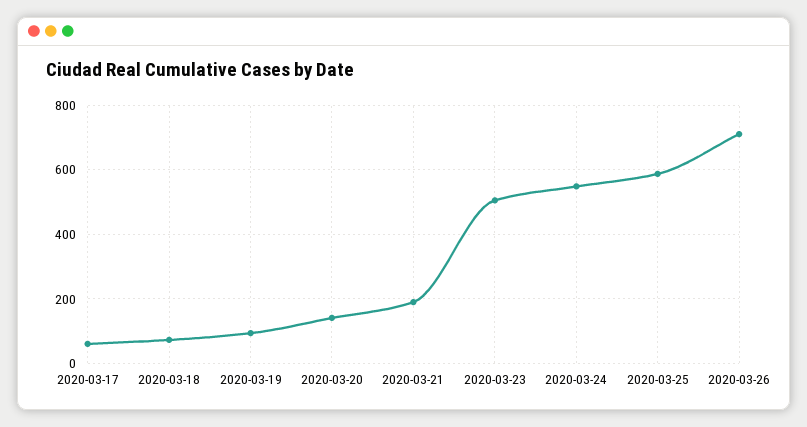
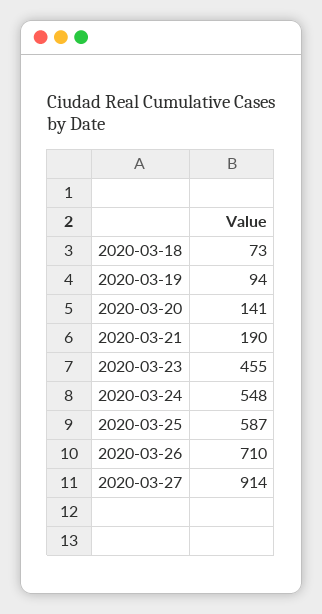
2020-03-17: 60 -> none
2020-03-23: 500 -> 455
2020-03-27: none -> 914

